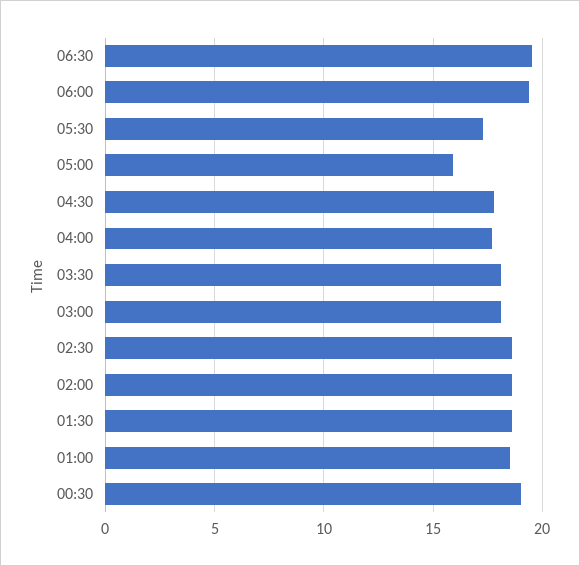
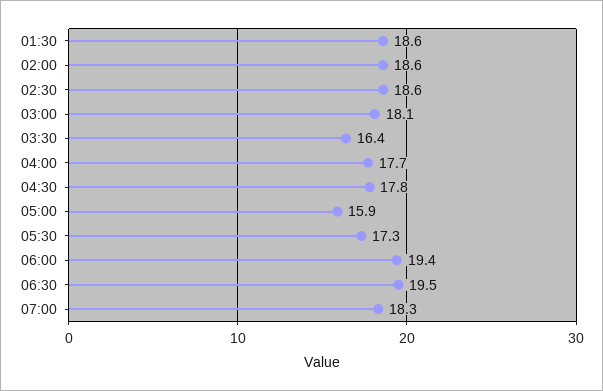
03:30: 18 -> 16.4
01:00: 18.5 -> none
00:30: 19 -> none
07:00: none -> 18.3

